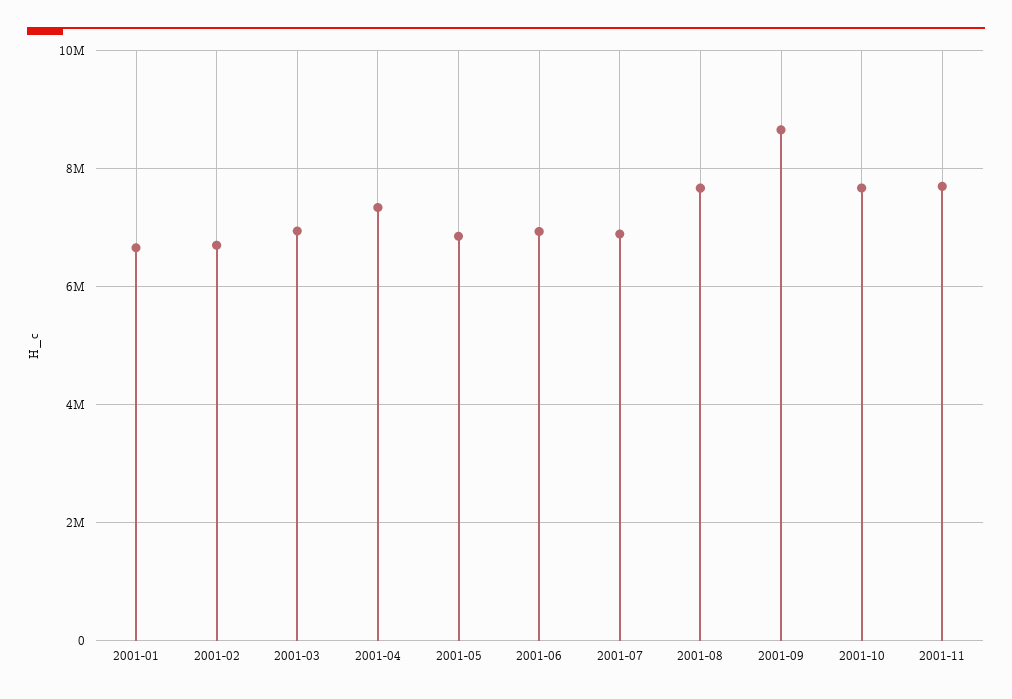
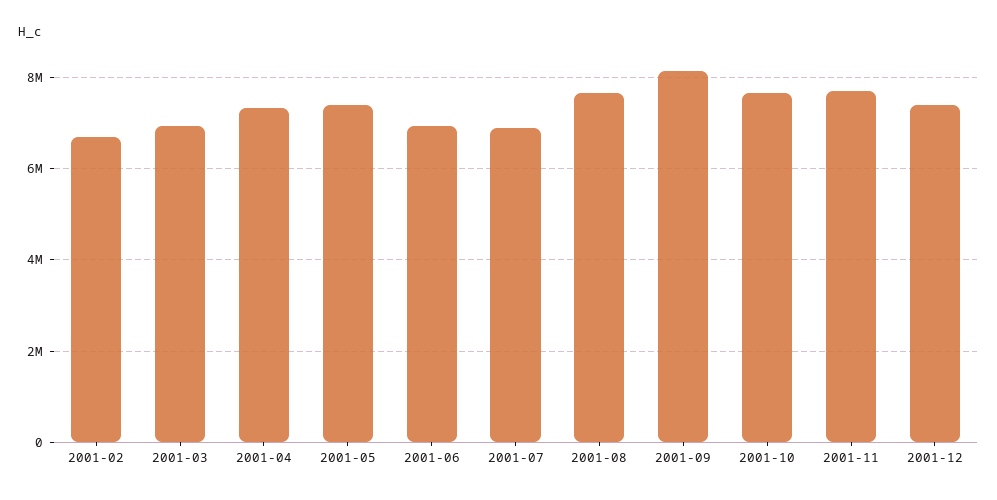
2001-01: 6600000 -> none
2001-05: 6800000 -> 7400000
2001-09: 8600000 -> 8200000
2001-12: none -> 7400000

